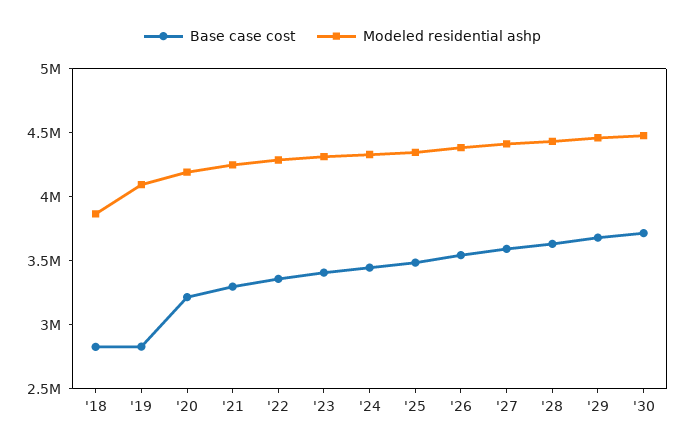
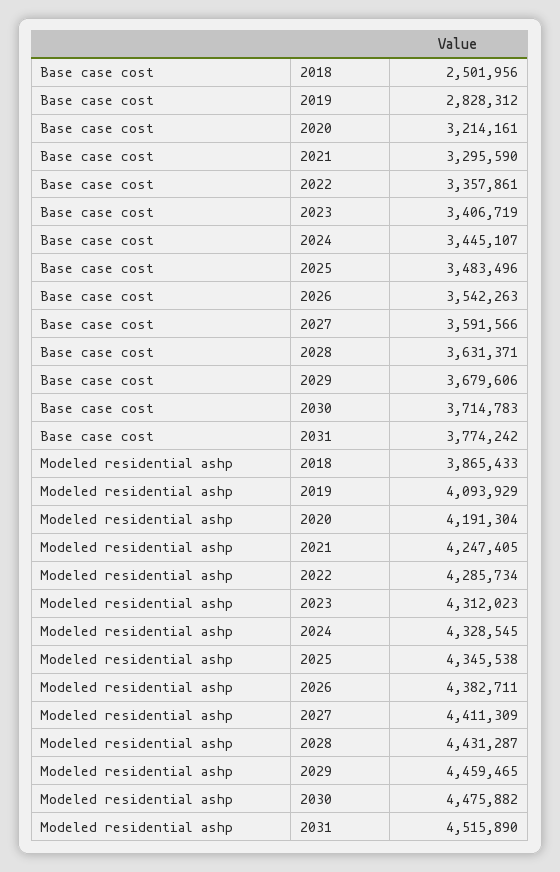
Base case cost, '18: 2800000 -> 2501956
Base case cost, 2031: none -> 3774242
Modeled residential ashp, 2031: none -> 4515890

